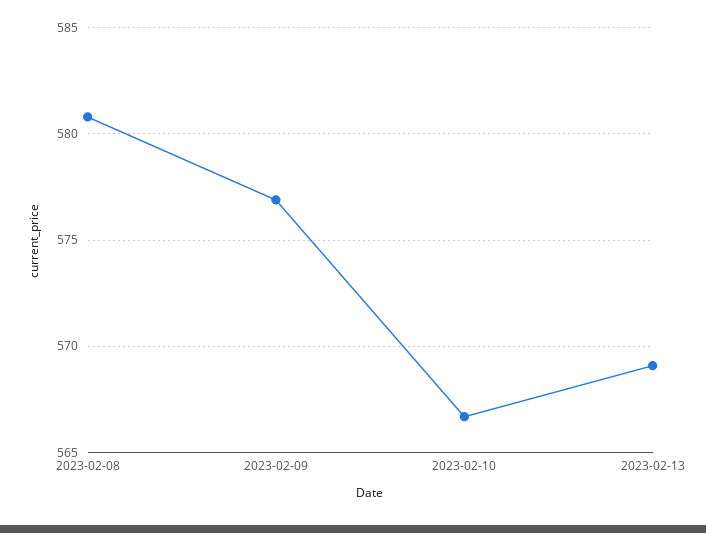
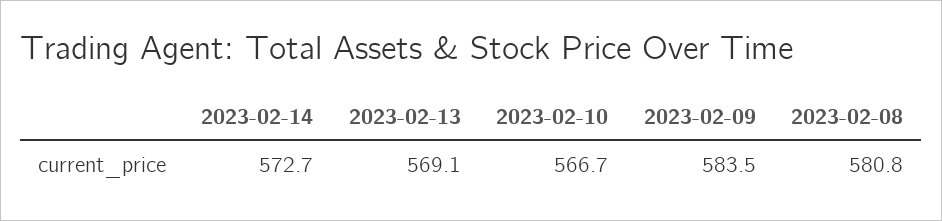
2023-02-09: 577 -> 583.5
2023-02-14: none -> 572.7

